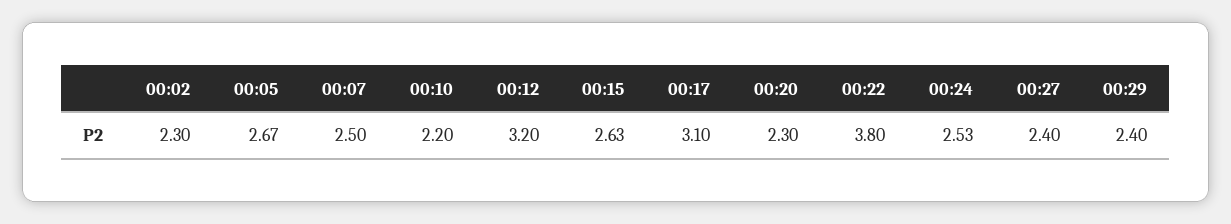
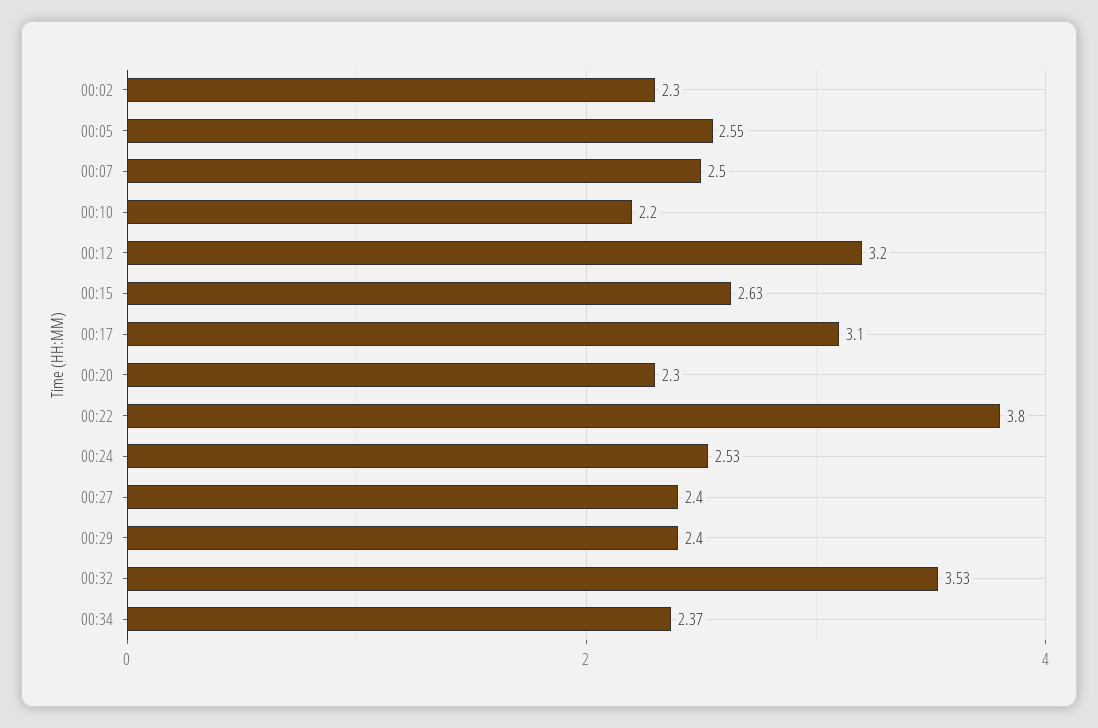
00:05: 2.67 -> 2.55
00:32: none -> 3.53
00:34: none -> 2.37

